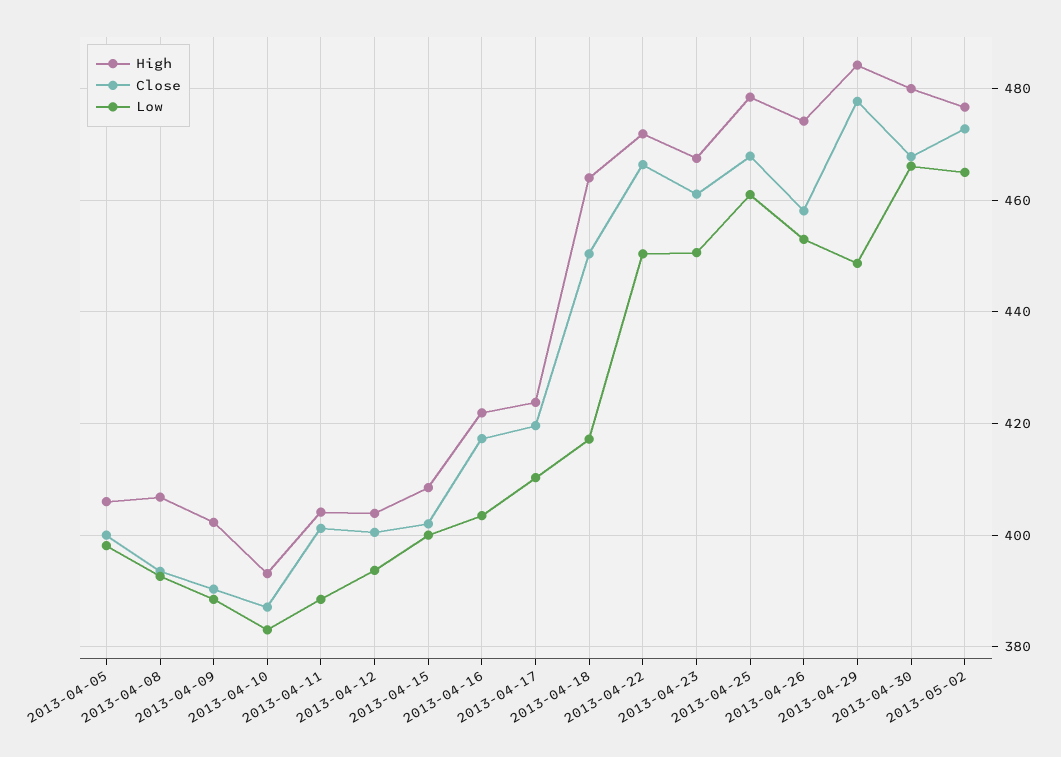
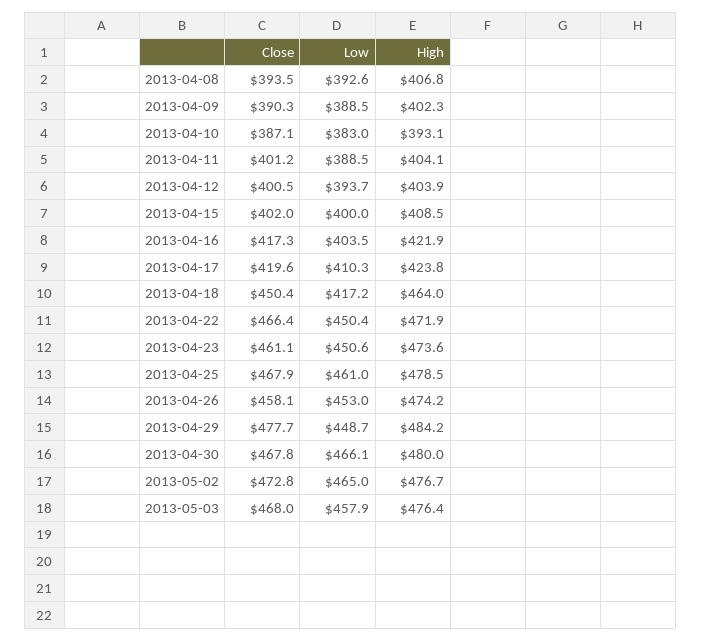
High, 2013-04-05: 406 -> none
Close, 2013-04-05: 400 -> none
Low, 2013-04-05: 398 -> none
High, 2013-04-23: 468 -> 473.6
Close, 2013-05-03: none -> 468
Low, 2013-05-03: none -> 457.9
High, 2013-05-03: none -> 476.4

